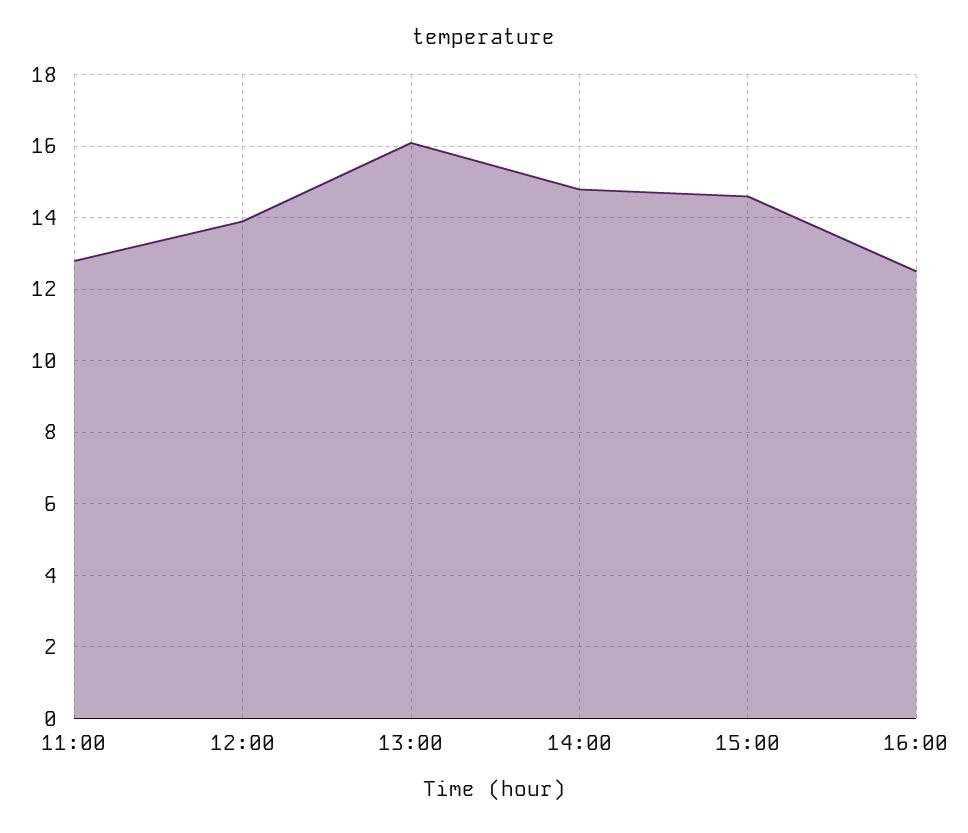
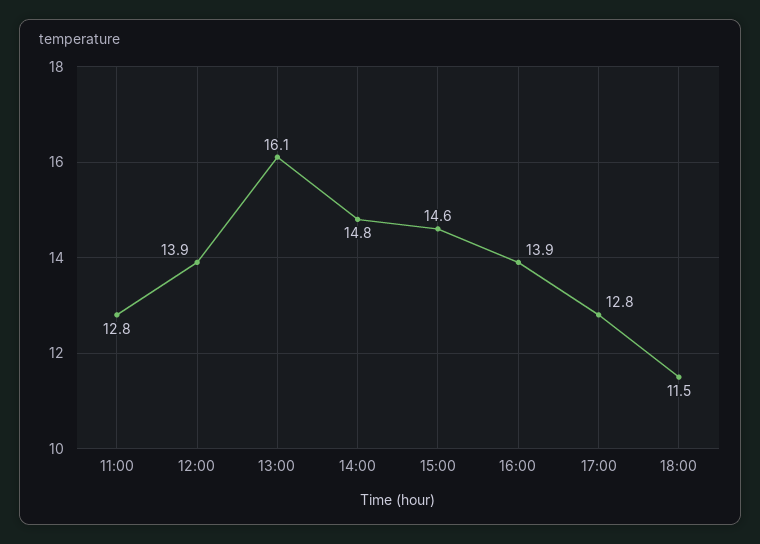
16:00: 12.5 -> 13.9
17:00: none -> 12.8
18:00: none -> 11.5

